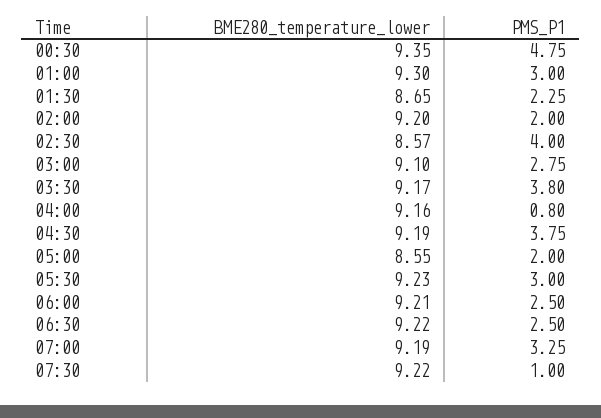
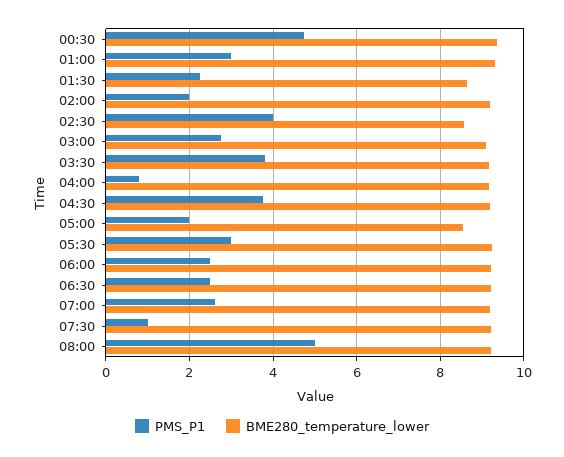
PMS_P1, 07:00: 3.25 -> 2.6
PMS_P1, 08:00: none -> 5
BME280_temperature_lower, 08:00: none -> 9.2

